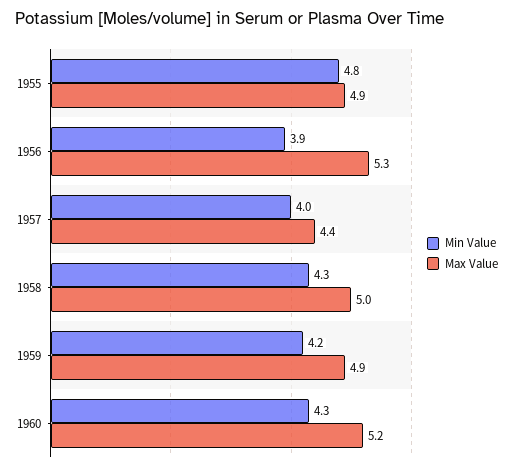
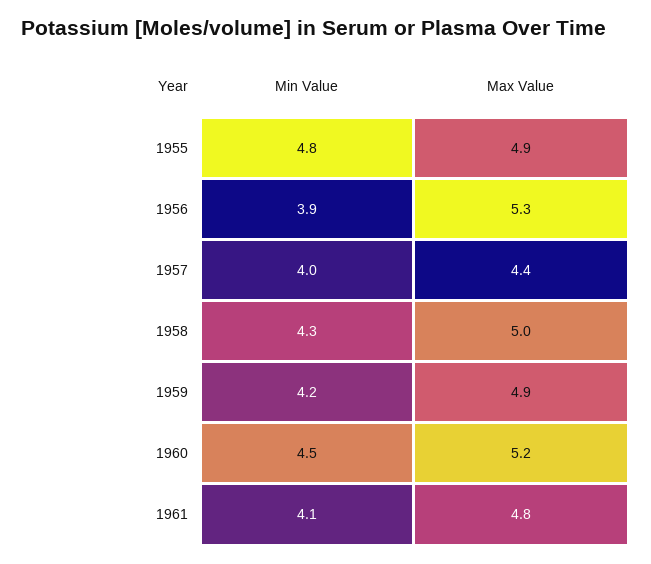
Min Value, 1960: 4.3 -> 4.5
Min Value, 1961: none -> 4.1
Max Value, 1961: none -> 4.8

